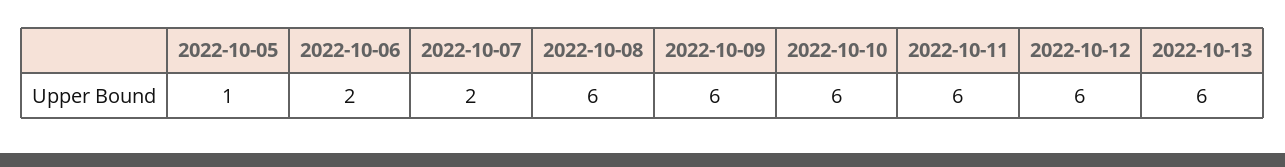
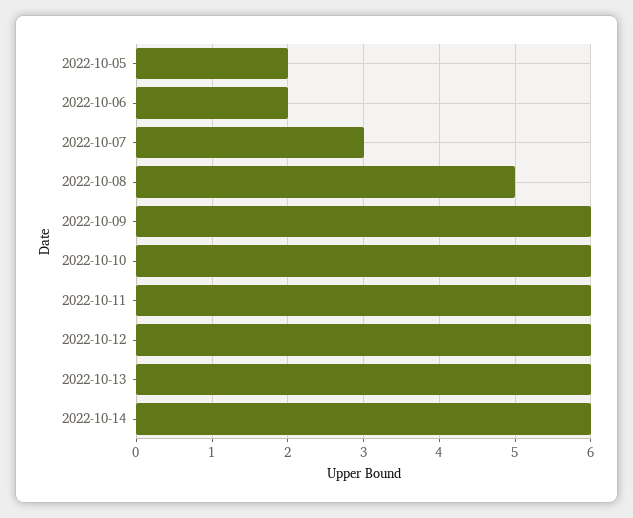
2022-10-05: 1 -> 2
2022-10-07: 2 -> 3
2022-10-08: 6 -> 5
2022-10-14: none -> 6

